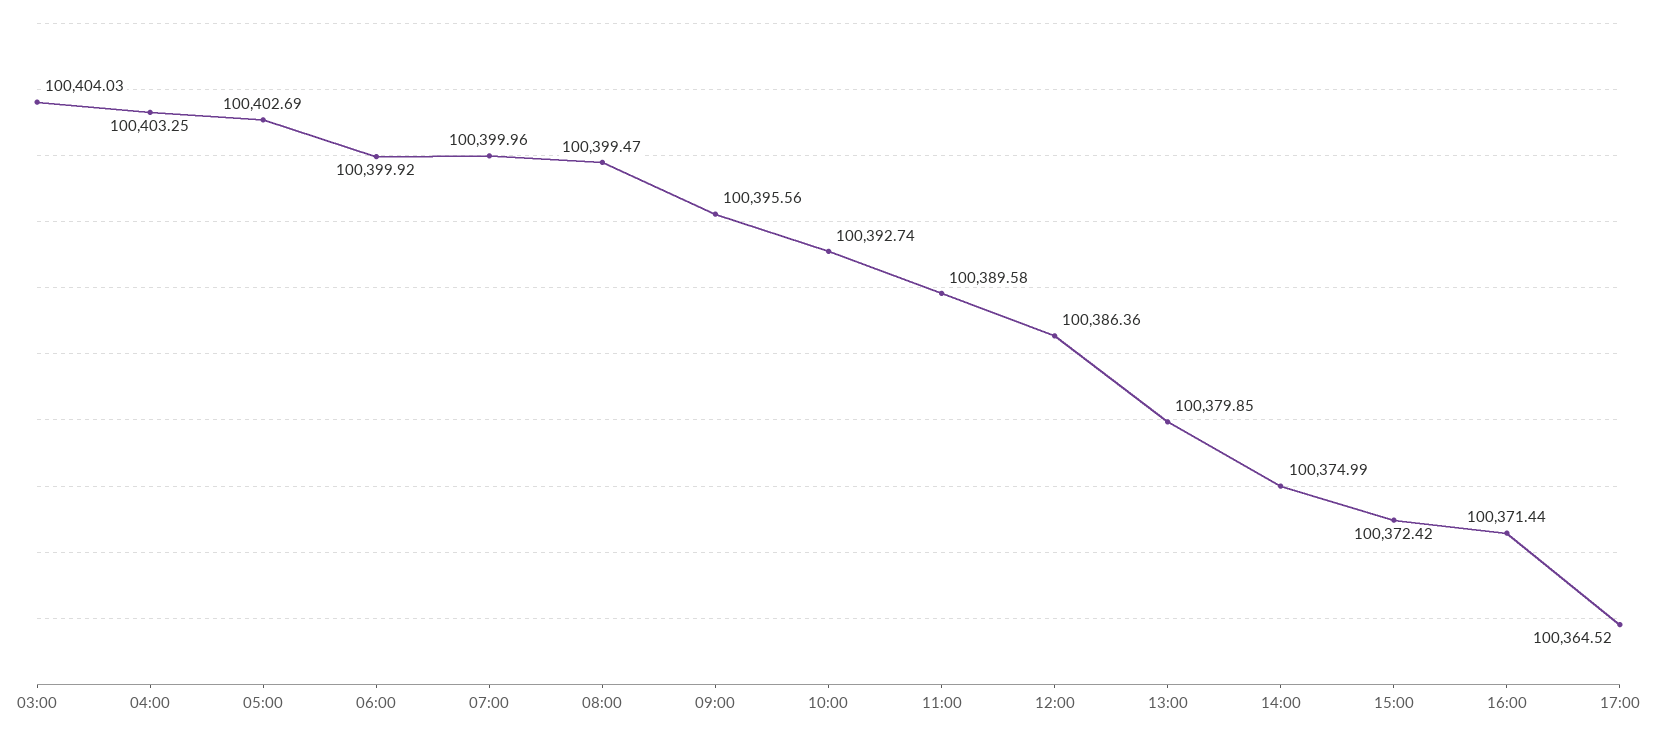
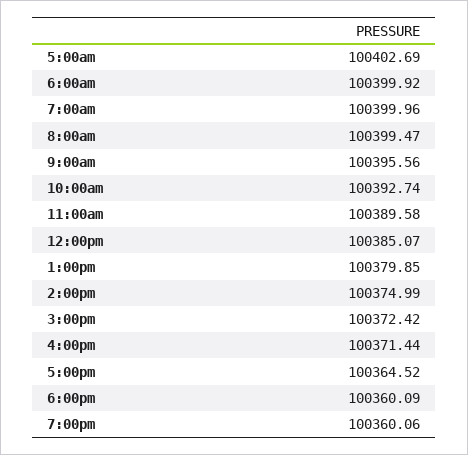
03:00: 100404.03 -> none
04:00: 100403.25 -> none
12:00: 100386.36 -> 100385.07
6:00pm: none -> 100360.09
7:00pm: none -> 100360.06

